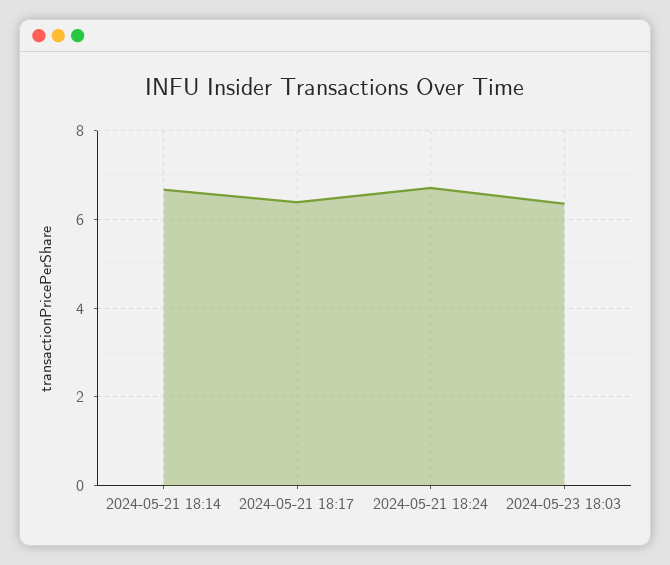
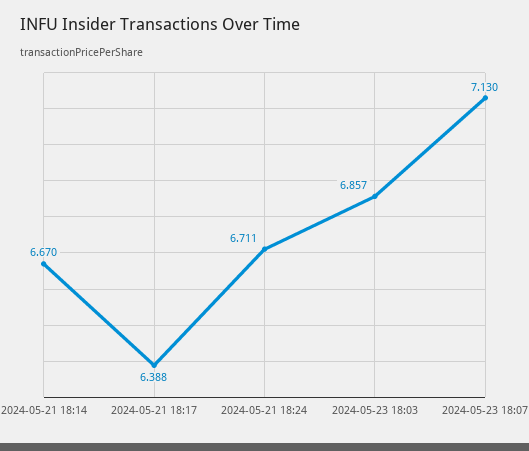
2024-05-23 18:03: 6.4 -> 6.857
2024-05-23 18:07: none -> 7.13

